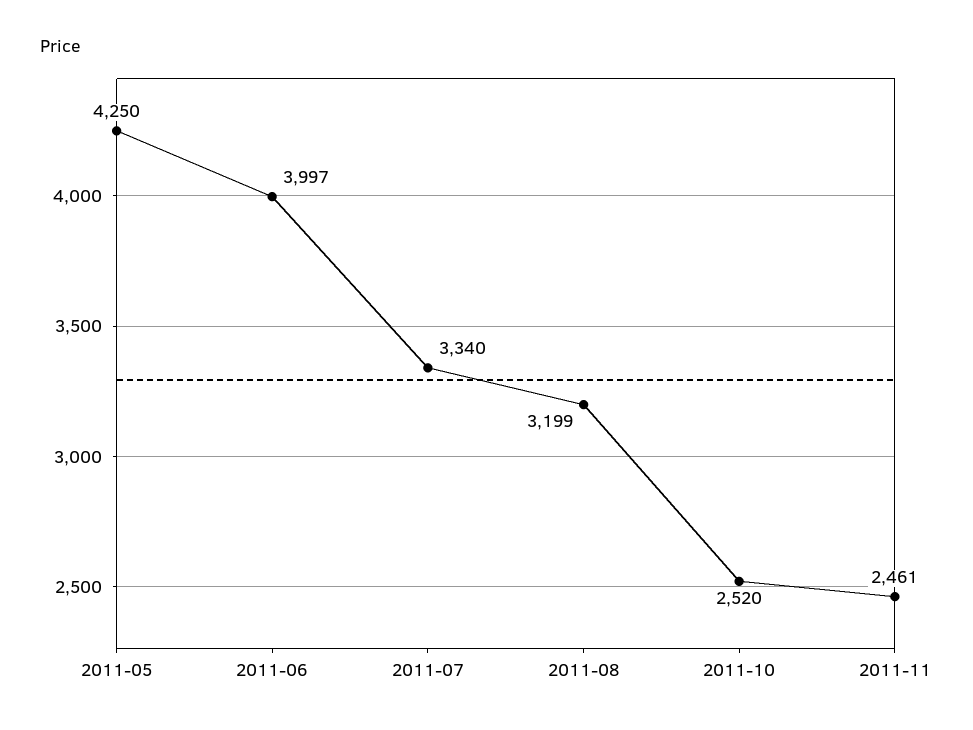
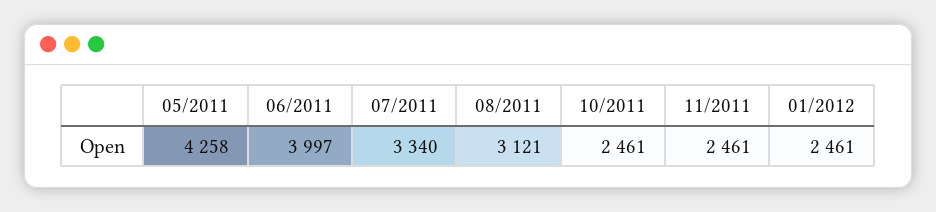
2011-05: 4250 -> 4258
2011-08: 3199 -> 3121
2011-10: 2520 -> 2461
01/2012: none -> 2461

